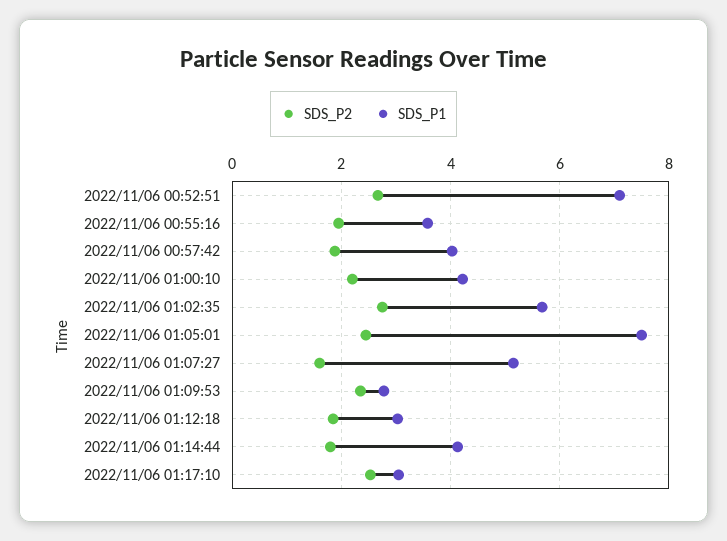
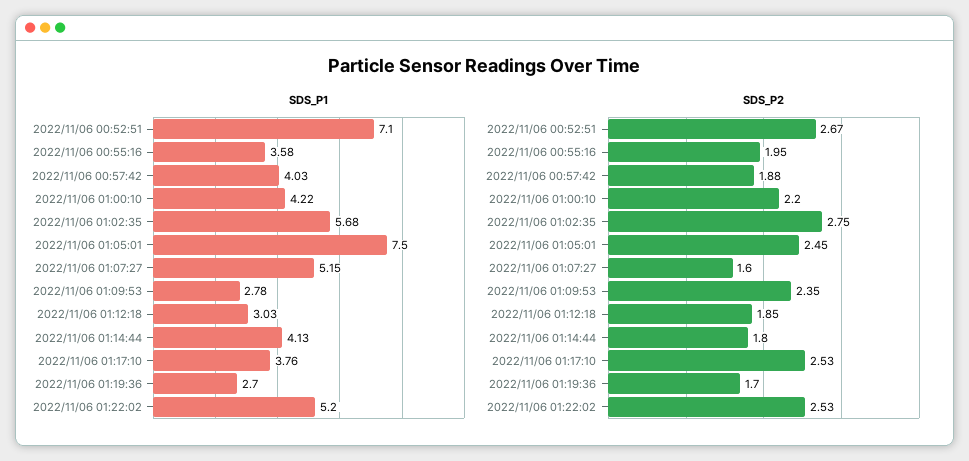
SDS_P1, 2022/11/06 01:17:10: 3 -> 3.76
SDS_P1, 2022/11/06 01:19:36: none -> 2.7
SDS_P1, 2022/11/06 01:22:02: none -> 5.2
SDS_P2, 2022/11/06 01:19:36: none -> 1.7
SDS_P2, 2022/11/06 01:22:02: none -> 2.53

